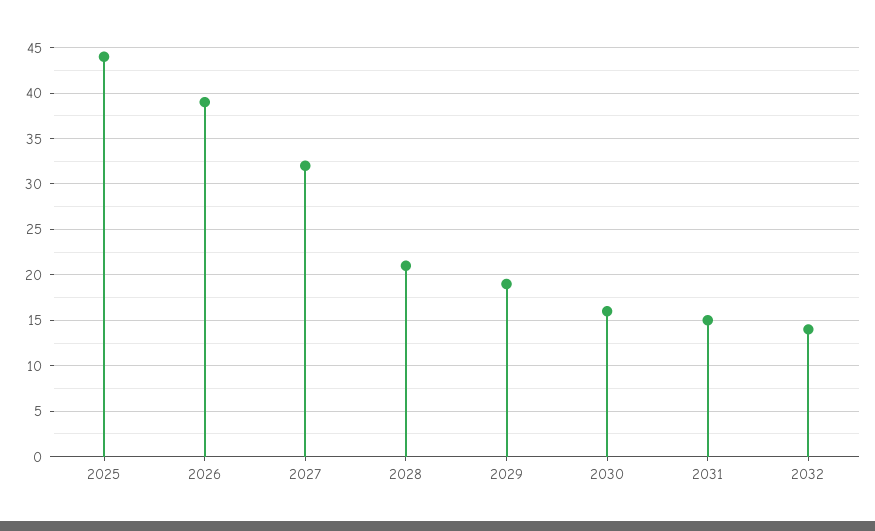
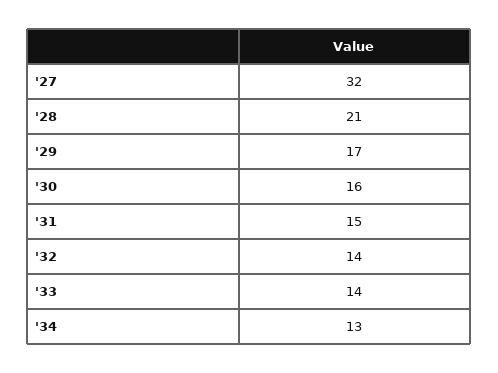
2025: 44 -> none
2026: 39 -> none
2029: 19 -> 17
'33: none -> 14
'34: none -> 13

